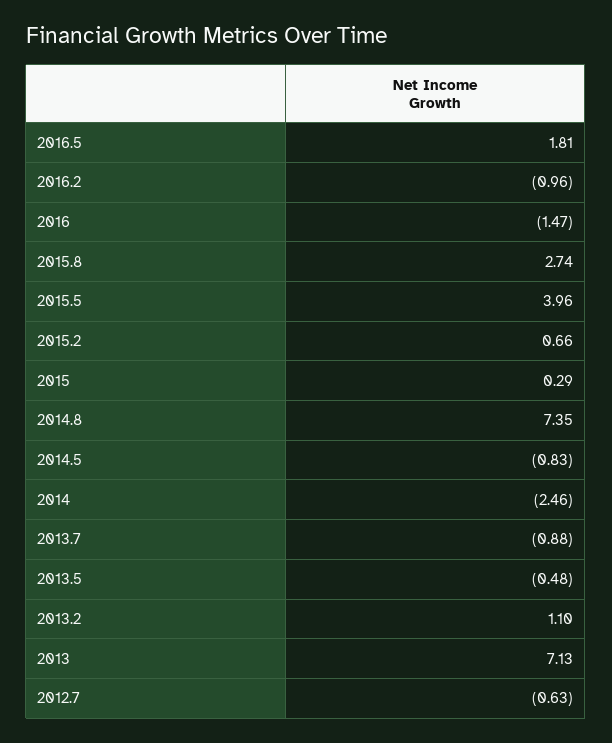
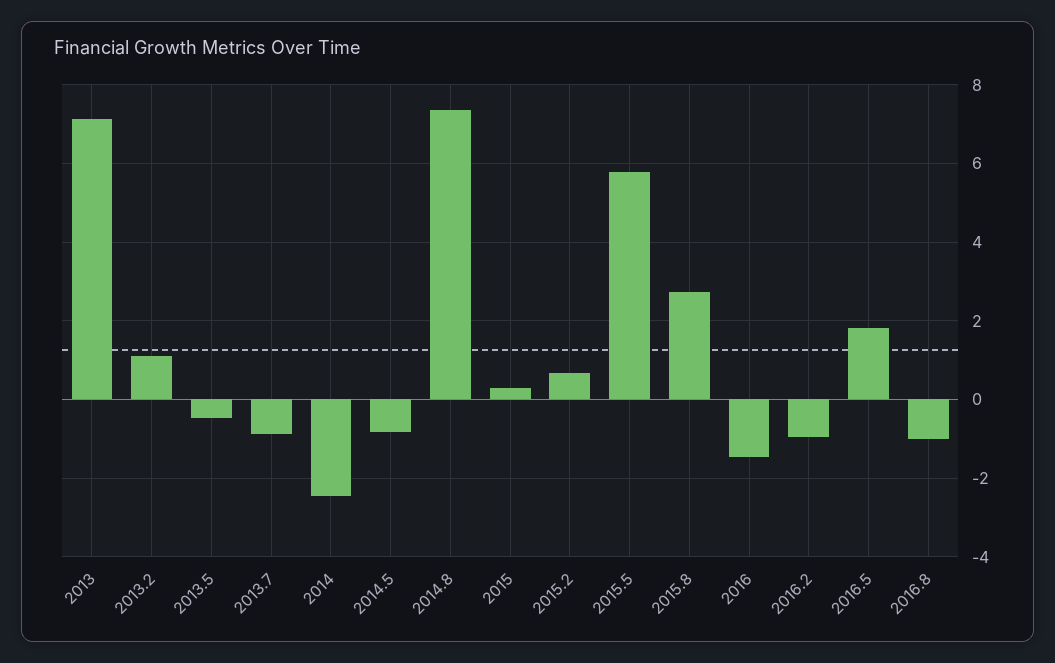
2015.5: 3.96 -> 5.8
2012.7: -0.63 -> none
2016.8: none -> -1

